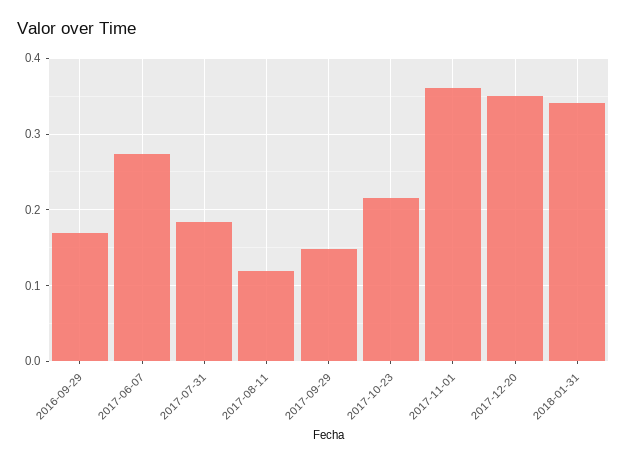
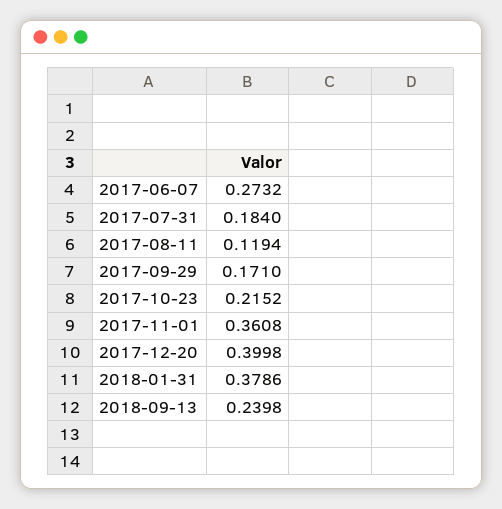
2016-09-29: 0.17 -> none
2017-09-29: 0.15 -> 0.171
2017-12-20: 0.35 -> 0.3998
2018-01-31: 0.34 -> 0.3786
2018-09-13: none -> 0.2398

